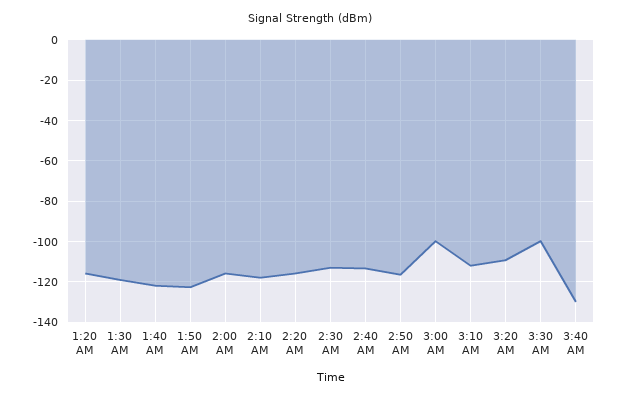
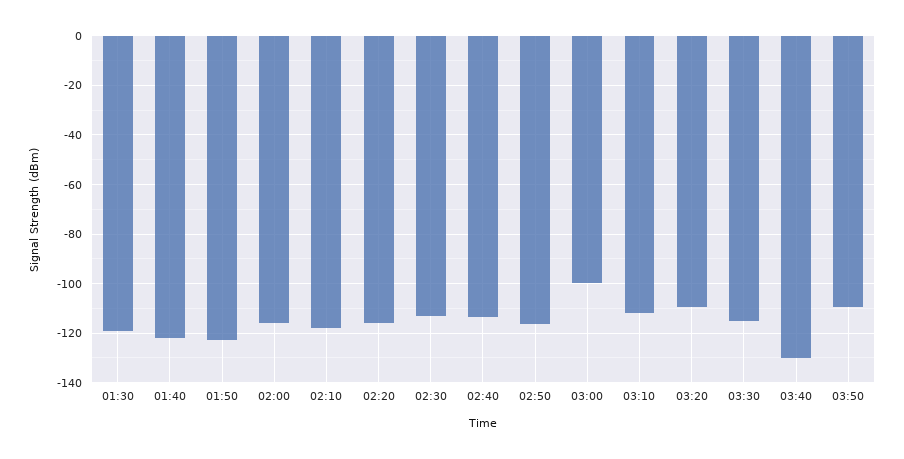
1:20 AM: -115 -> none
3:30 AM: -100 -> -115
03:50: none -> -110

